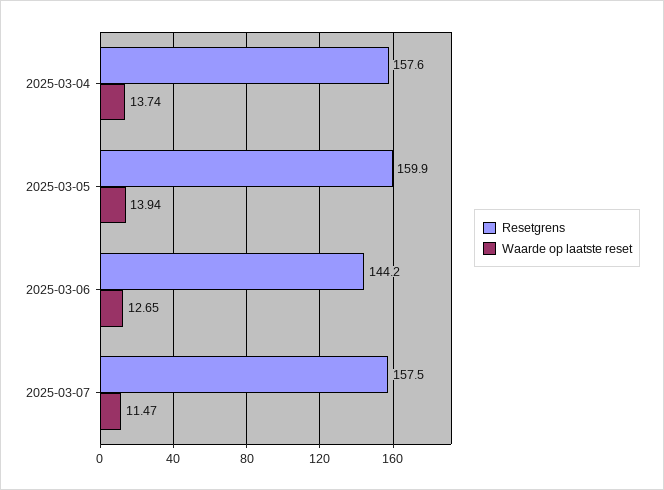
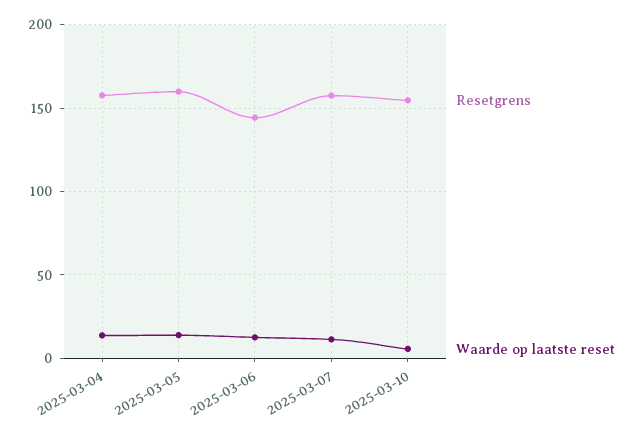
Resetgrens, 2025-03-10: none -> 155
Waarde op laatste reset, 2025-03-10: none -> 5

